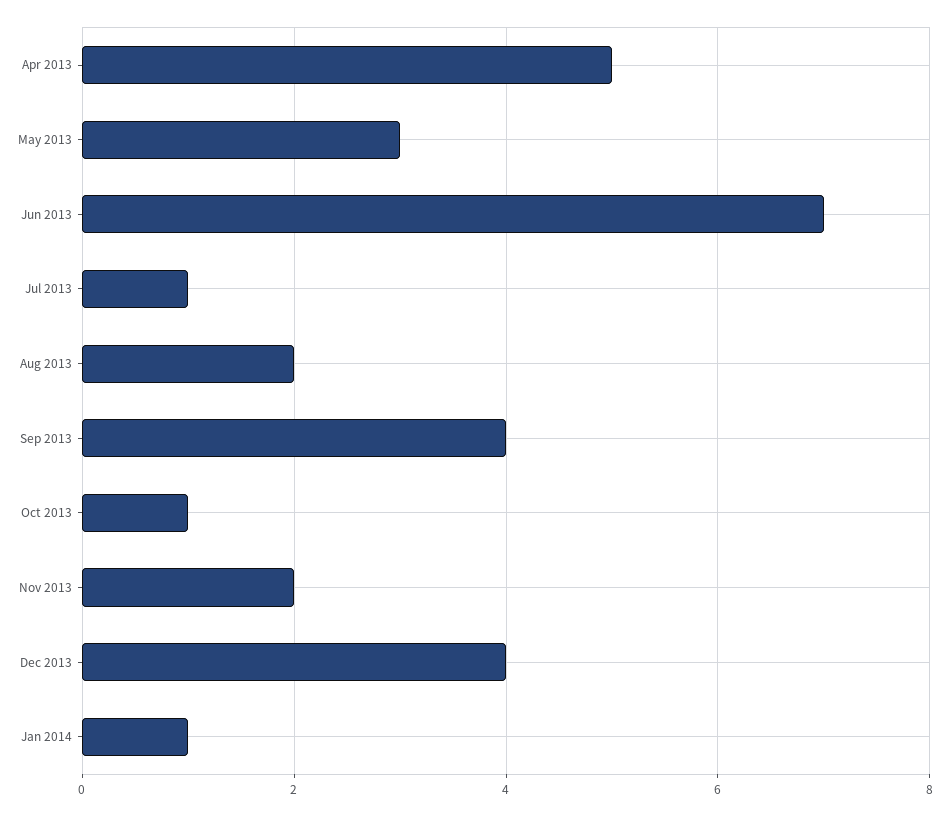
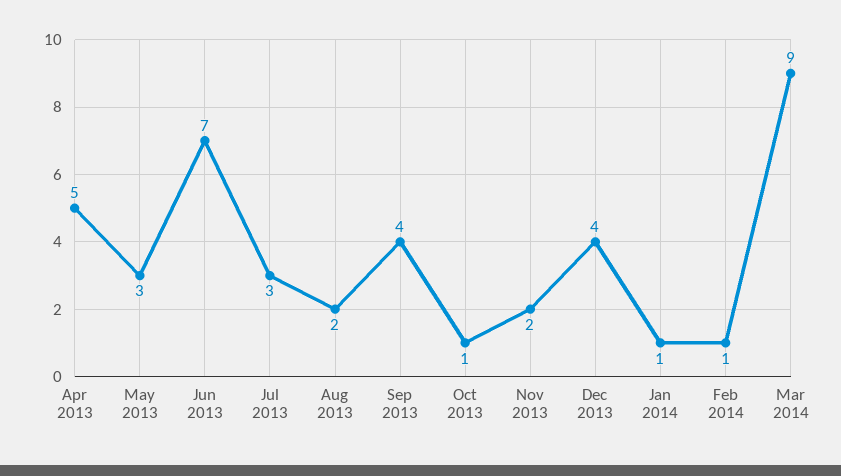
Jul 2013: 1 -> 3
Feb 2014: none -> 1
Mar 2014: none -> 9

